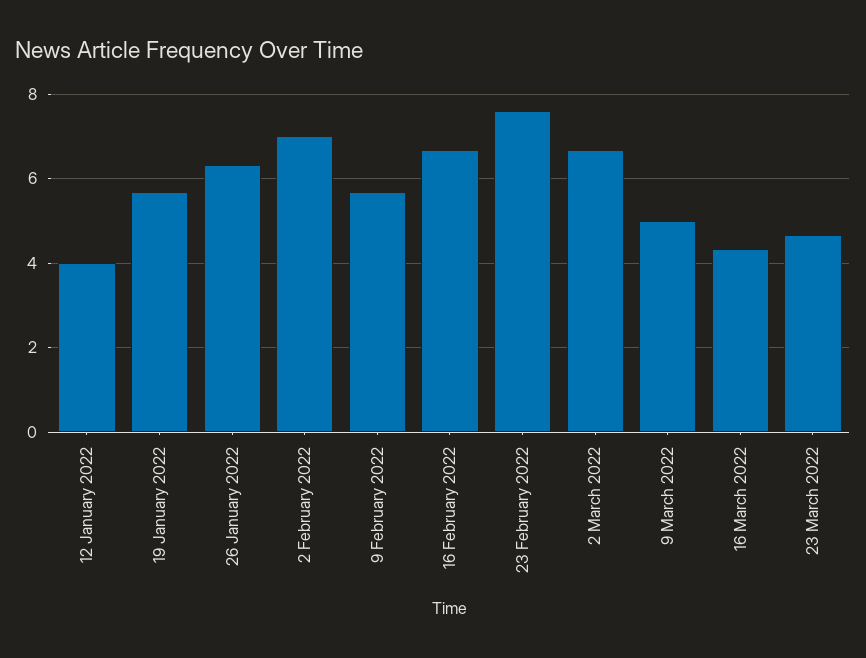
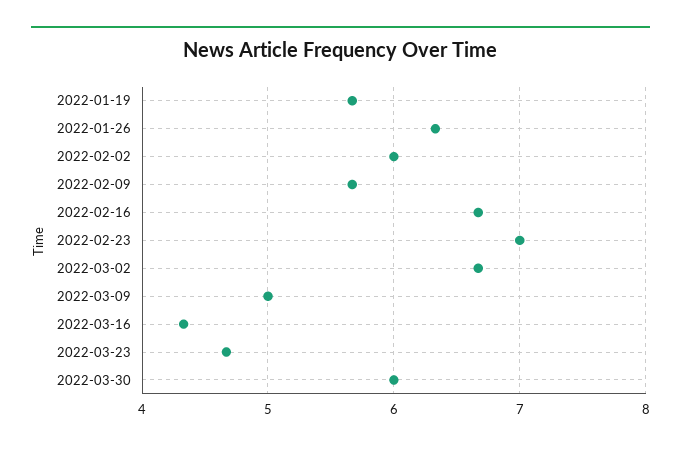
12 January 2022: 4 -> none
2 February 2022: 7 -> 6
23 February 2022: 7.6 -> 7
2022-03-30: none -> 6

